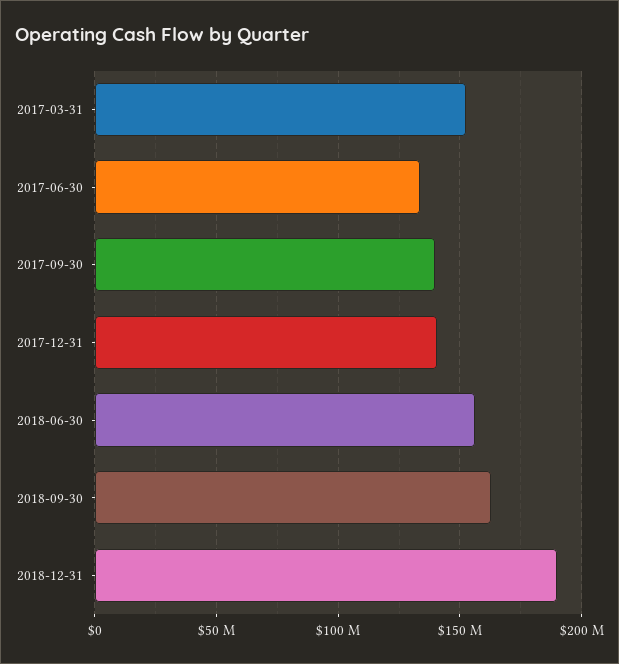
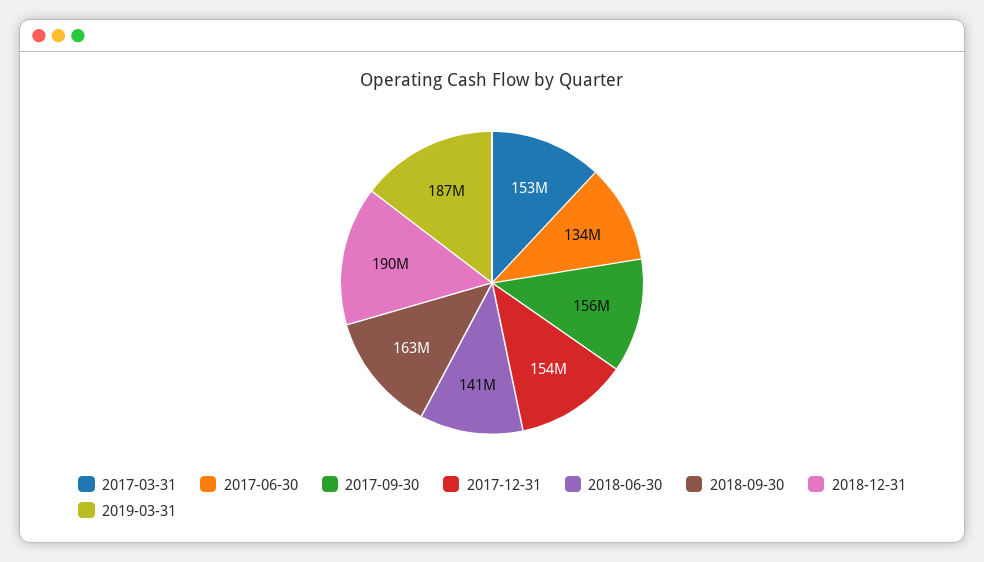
2017-09-30: 140000000 -> 156000000
2017-12-31: 140000000 -> 154000000
2018-06-30: 155000000 -> 141000000
2019-03-31: none -> 187000000

